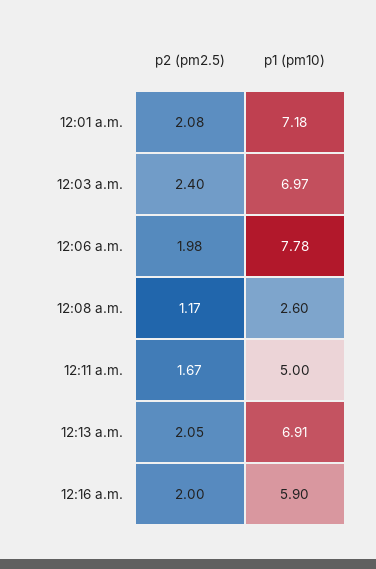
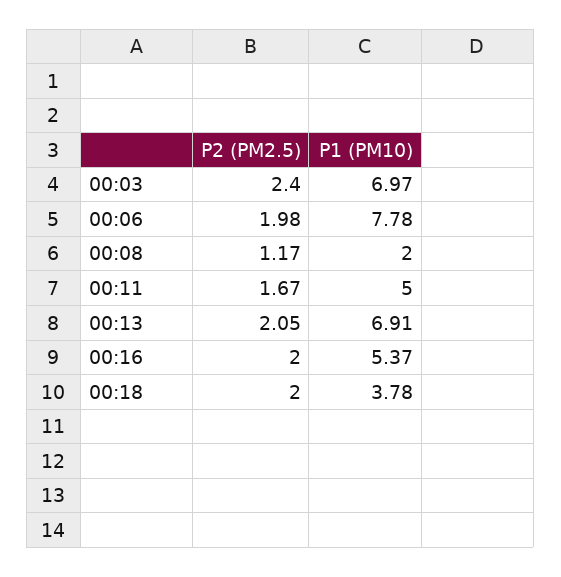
p2 (pm2.5), 12:01 a.m.: 2.08 -> none
p1 (pm10), 12:01 a.m.: 7.18 -> none
p1 (pm10), 12:08 a.m.: 2.6 -> 2
p1 (pm10), 12:16 a.m.: 5.9 -> 5.37
p2 (pm2.5), 00:18: none -> 2
p1 (pm10), 00:18: none -> 3.78

